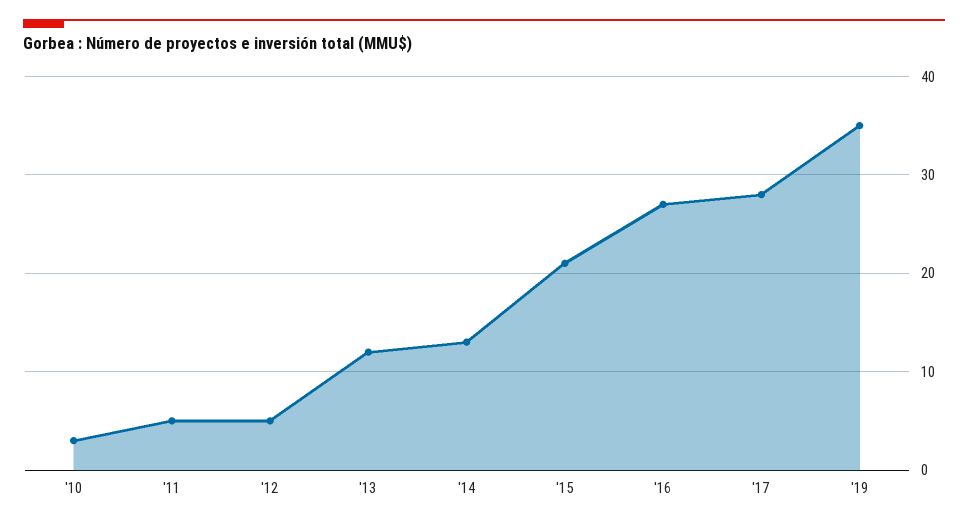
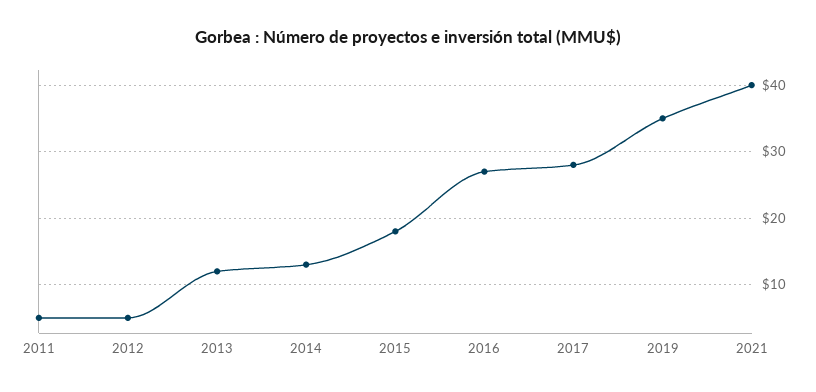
'10: 3 -> none
'15: 21 -> 18
2021: none -> 40

